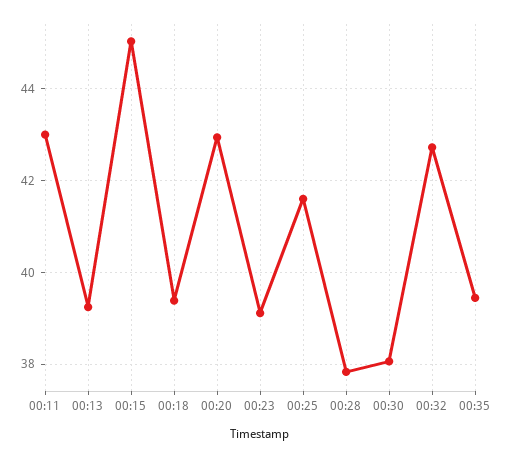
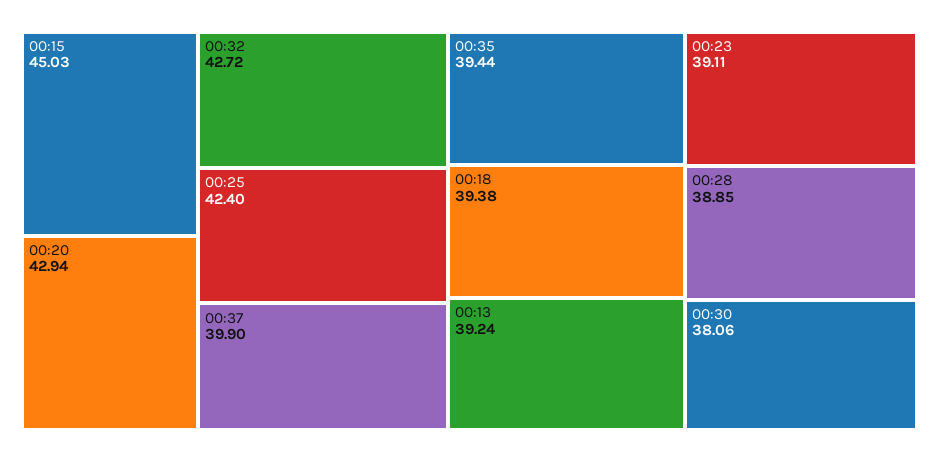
00:11: 43 -> none
00:25: 41.6 -> 42.4
00:28: 37.8 -> 38.85
00:37: none -> 39.9

